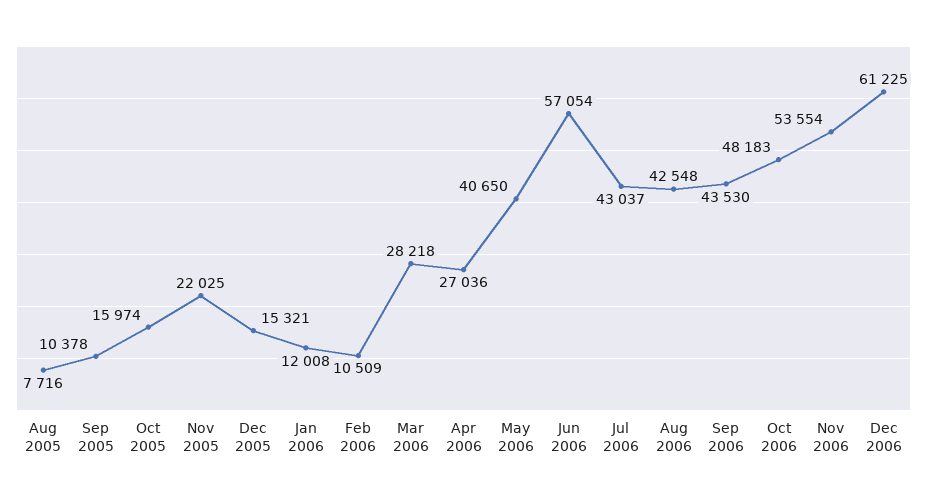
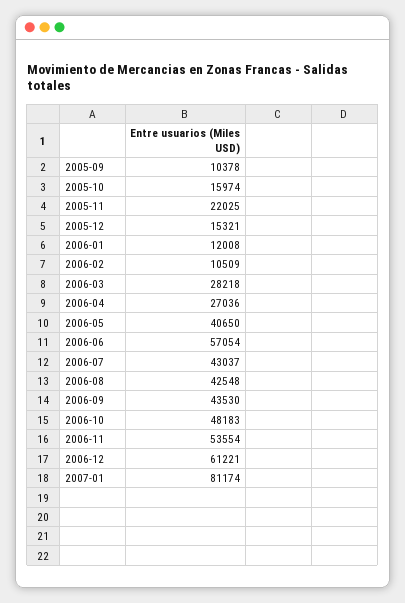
Aug 2005: 7716 -> none
Dec 2006: 61225 -> 61221
2007-01: none -> 81174

